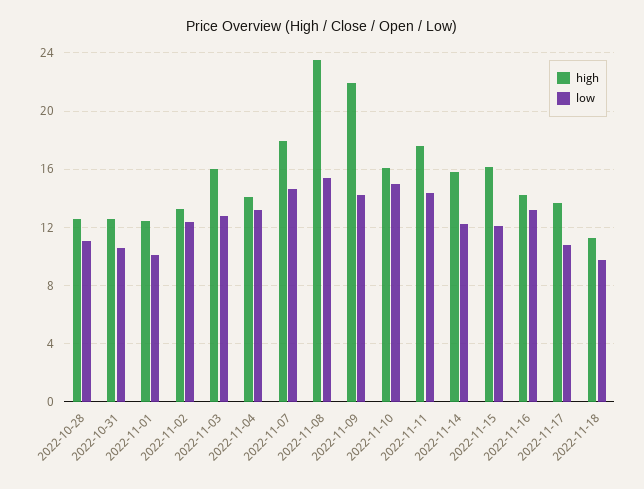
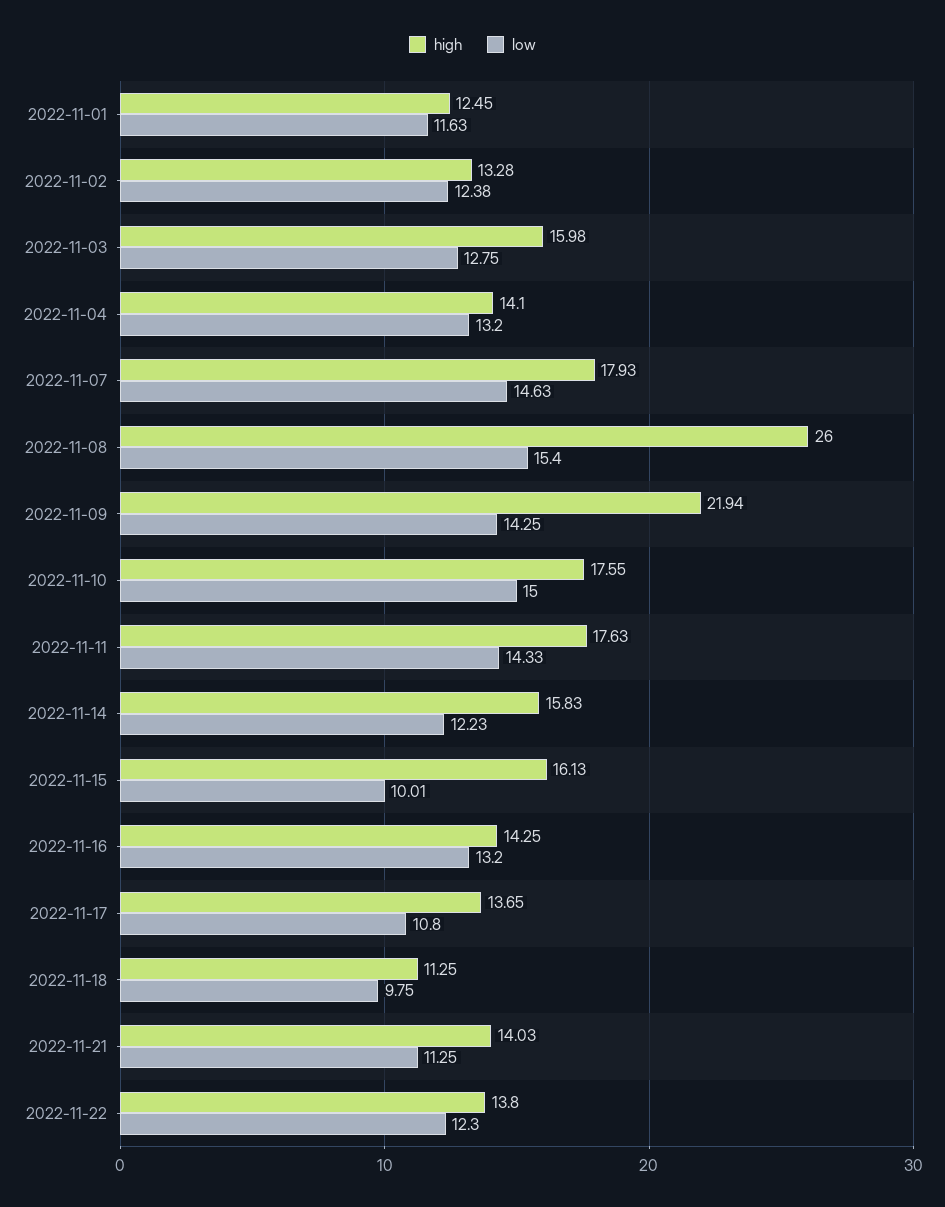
high, 2022-10-28: 12.5 -> none
low, 2022-10-28: 11 -> none
high, 2022-10-31: 12.5 -> none
low, 2022-10-31: 10.5 -> none
low, 2022-11-01: 10 -> 11.63
high, 2022-11-08: 23.5 -> 26
high, 2022-11-10: 16 -> 17.55
low, 2022-11-15: 12 -> 10.01
high, 2022-11-21: none -> 14.03
low, 2022-11-21: none -> 11.25
high, 2022-11-22: none -> 13.8
low, 2022-11-22: none -> 12.3

